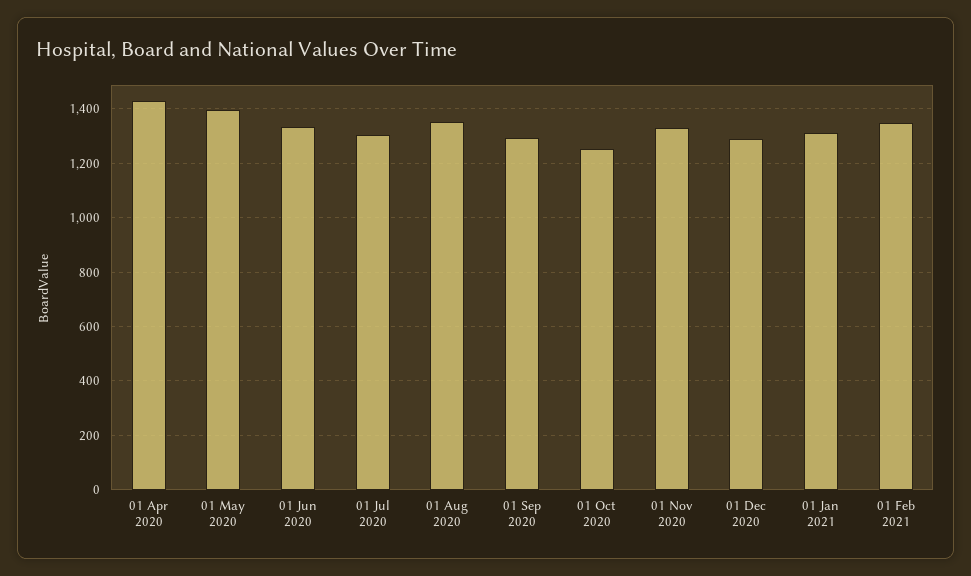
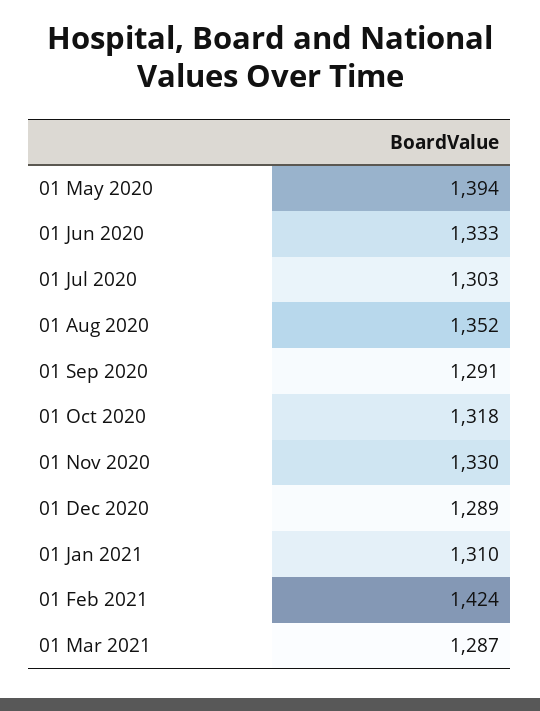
01 Apr 2020: 1425 -> none
01 Oct 2020: 1250 -> 1318
01 Feb 2021: 1350 -> 1424
01 Mar 2021: none -> 1287

